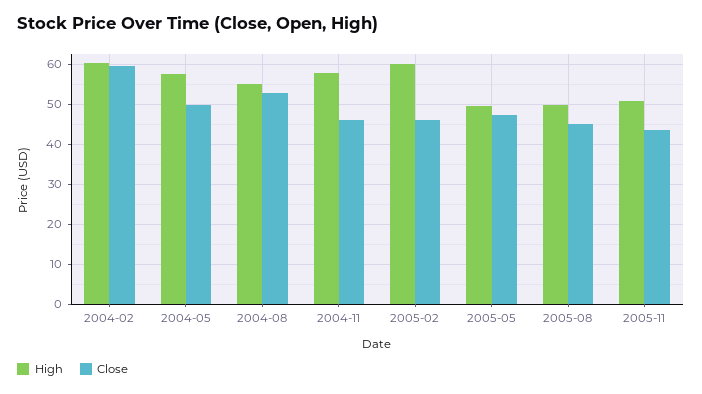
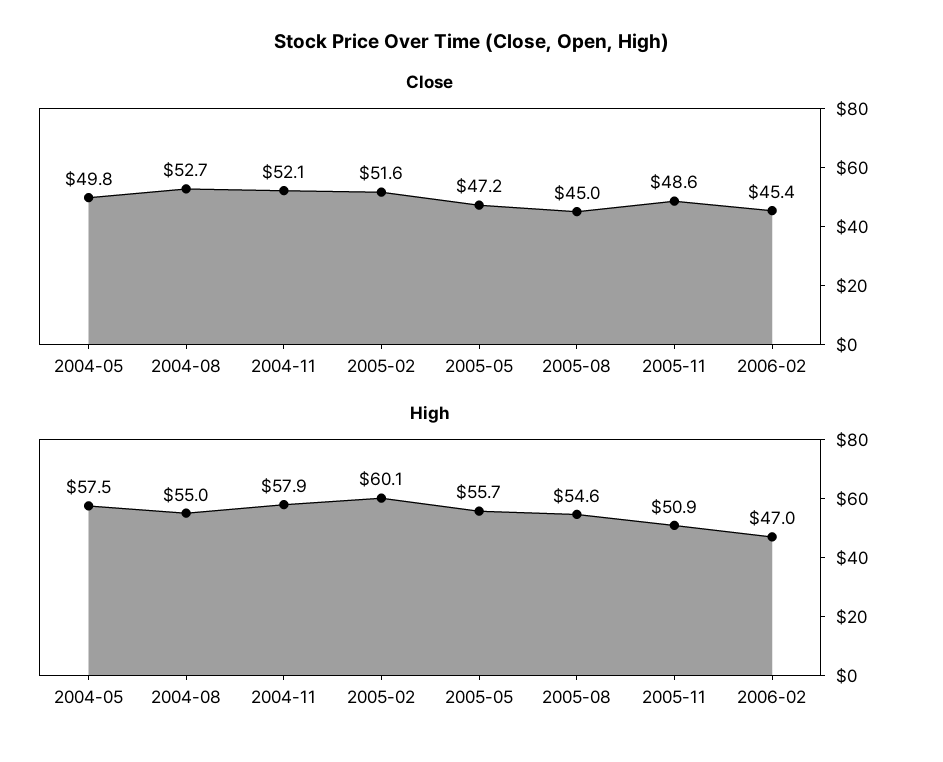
High, 2004-02: 60 -> none
Close, 2004-02: 60 -> none
Close, 2004-11: 46 -> 52.1
Close, 2005-02: 46 -> 51.6
High, 2005-05: 50 -> 55.7
High, 2005-08: 50 -> 54.6
Close, 2005-11: 44 -> 48.6
Close, 2006-02: none -> 45.4
High, 2006-02: none -> 47

